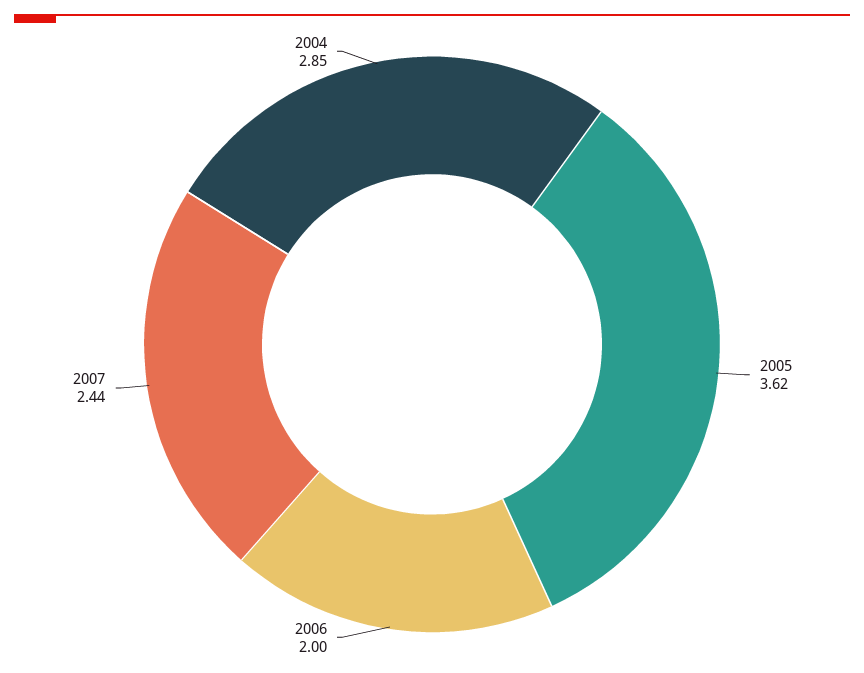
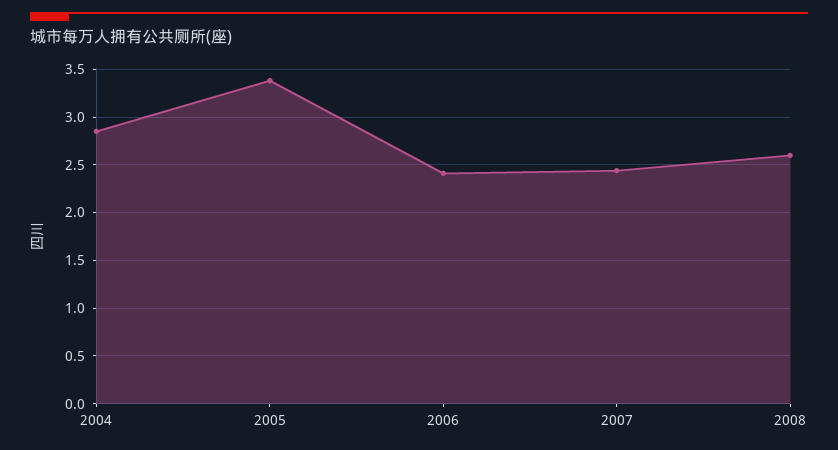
2005: 3.62 -> 3.4
2006: 2 -> 2.4
2008: none -> 2.6

